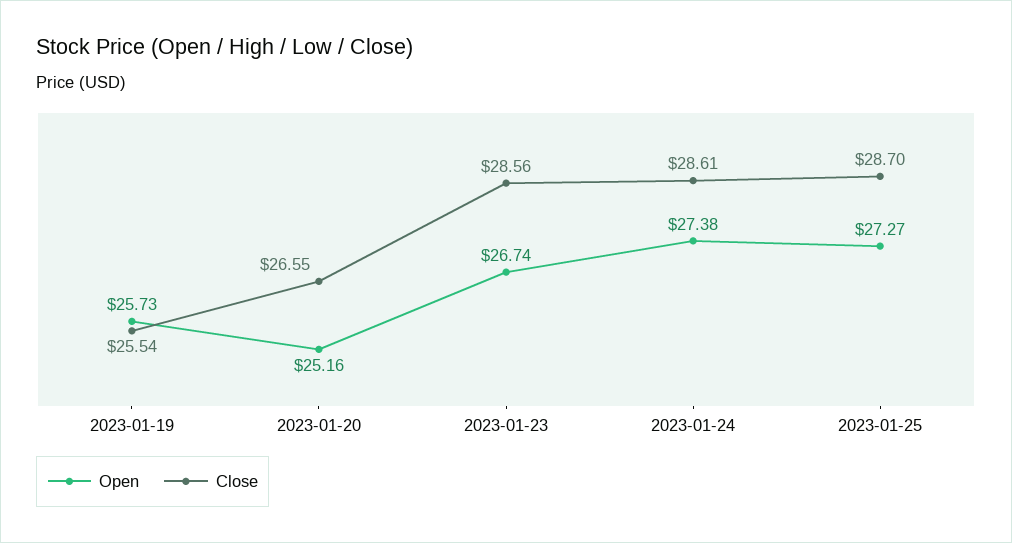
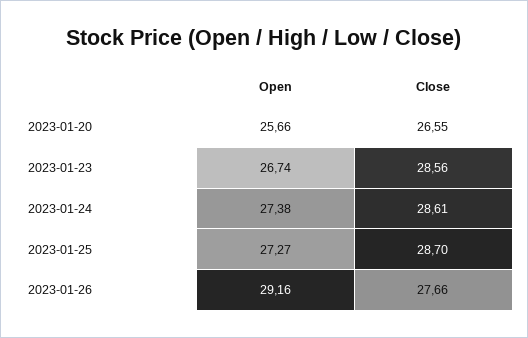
Open, 2023-01-19: 25.73 -> none
Close, 2023-01-19: 25.54 -> none
Open, 2023-01-20: 25.16 -> 25.66
Open, 2023-01-26: none -> 29.16
Close, 2023-01-26: none -> 27.66

